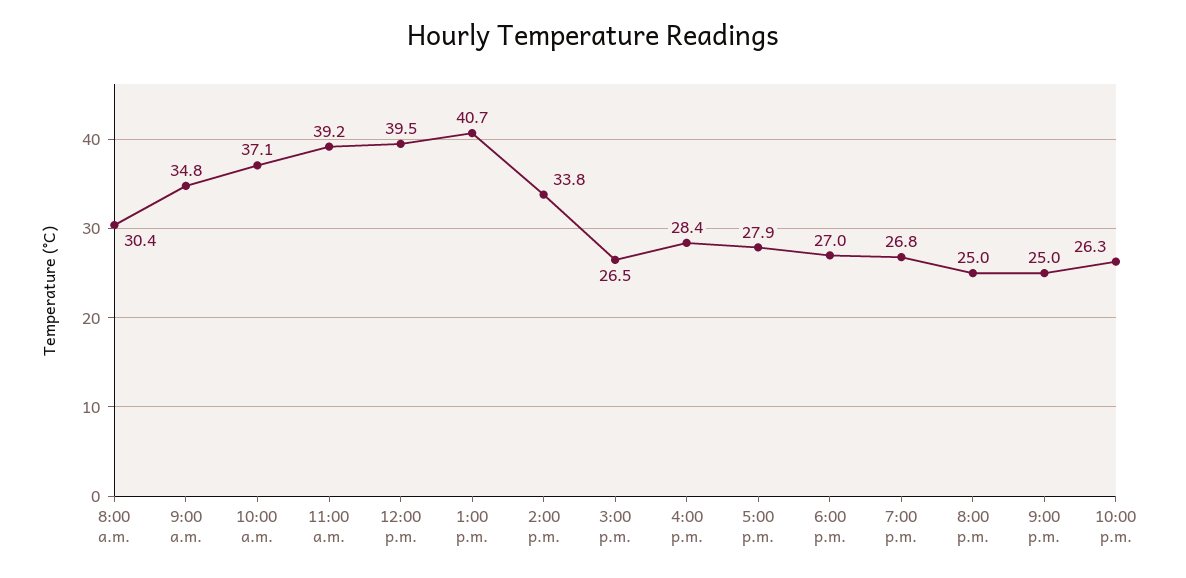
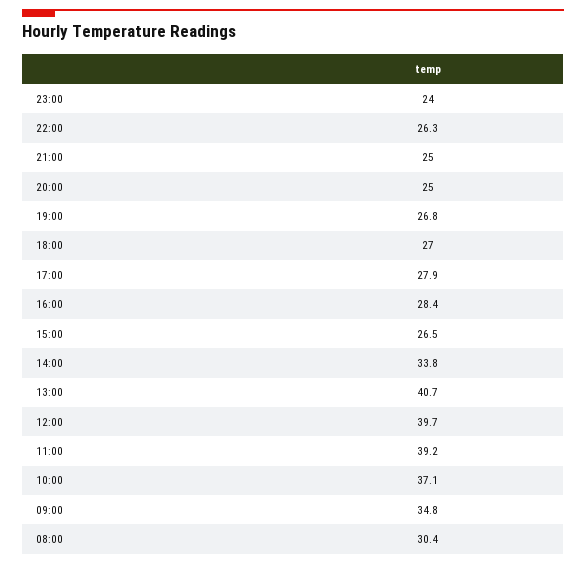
12:00 p.m.: 39.5 -> 39.7
23:00: none -> 24

